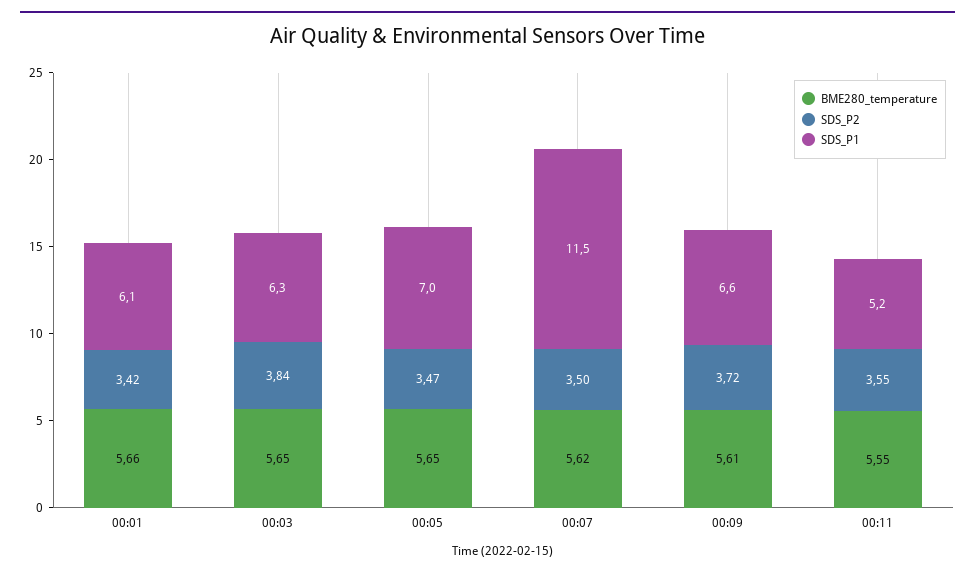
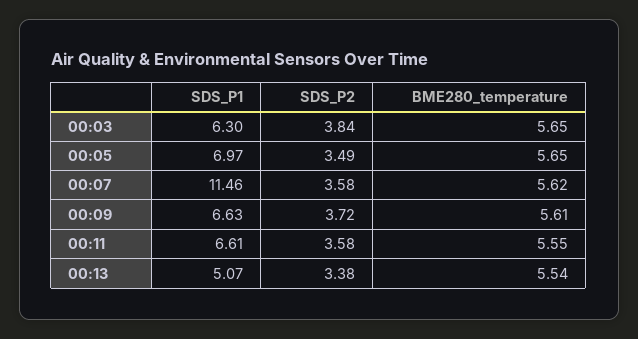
BME280_temperature, 00:01: 5.66 -> none
SDS_P2, 00:01: 3.42 -> none
SDS_P1, 00:01: 6.1 -> none
SDS_P2, 00:05: 3.47 -> 3.49
SDS_P2, 00:07: 3.5 -> 3.58
SDS_P2, 00:11: 3.55 -> 3.58
SDS_P1, 00:11: 5.2 -> 6.61
SDS_P1, 00:13: none -> 5.07
SDS_P2, 00:13: none -> 3.38
BME280_temperature, 00:13: none -> 5.54

